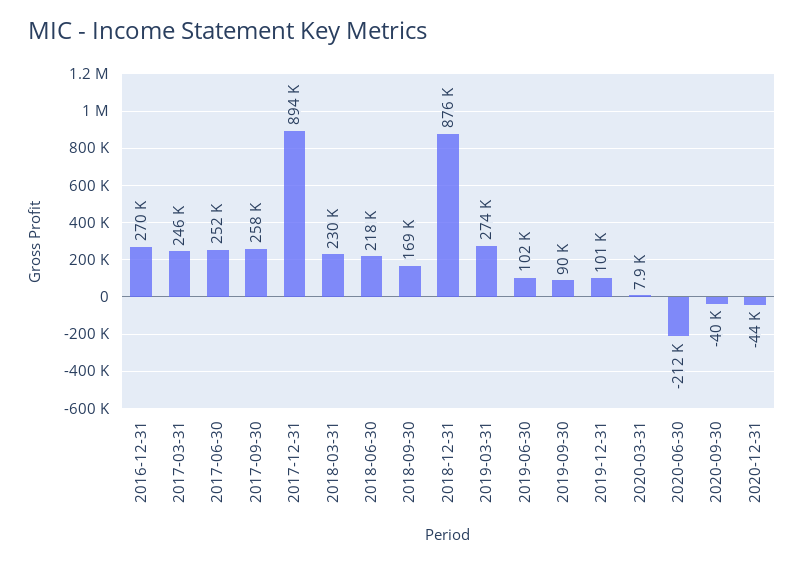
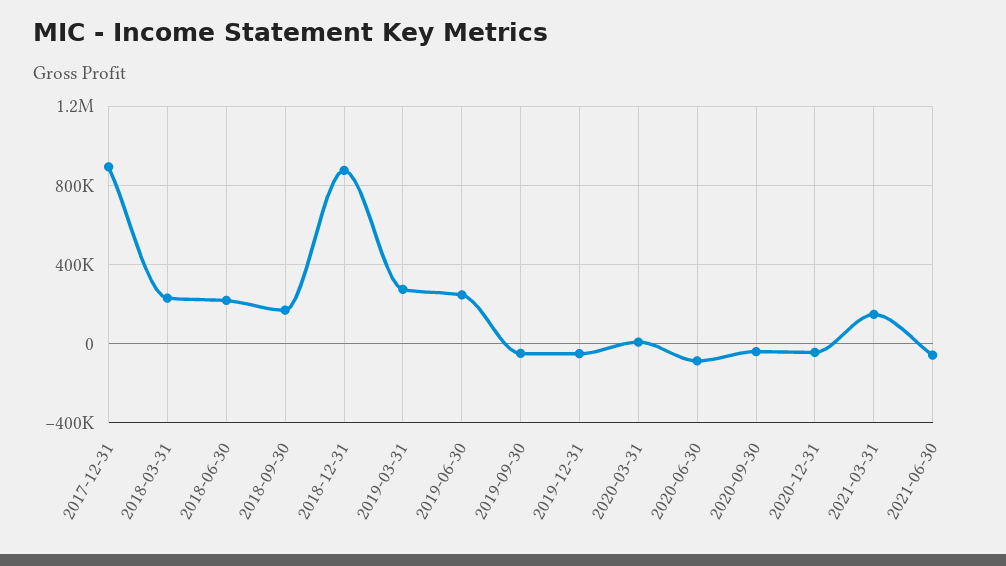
2016-12-31: 270000 -> none
2017-03-31: 246000 -> none
2017-06-30: 252000 -> none
2017-09-30: 258000 -> none
2019-06-30: 102000 -> 250000
2019-09-30: 90000 -> -50000
2019-12-31: 101000 -> -50000
2020-06-30: -212000 -> -100000
2021-03-31: none -> 150000
2021-06-30: none -> -50000

